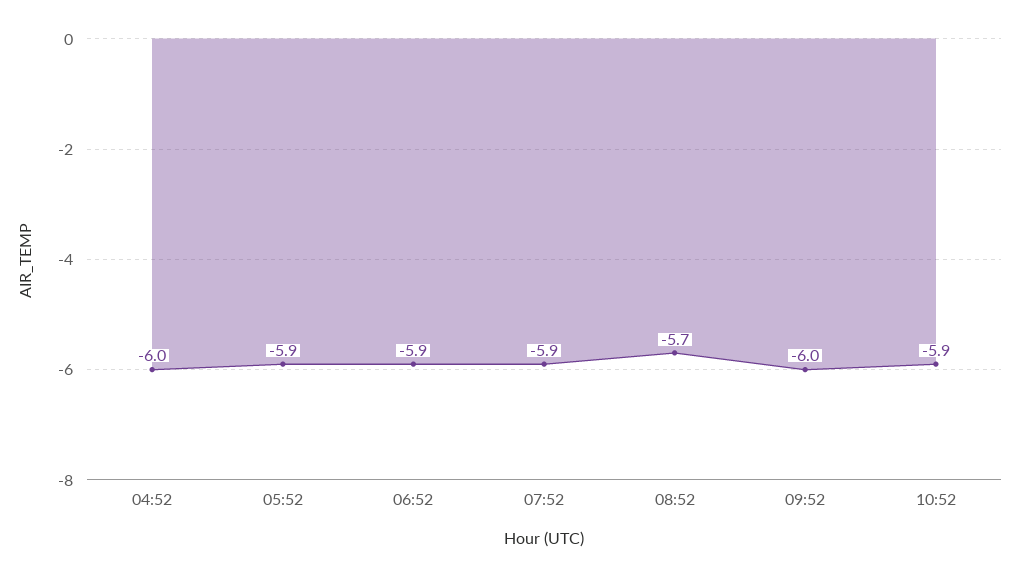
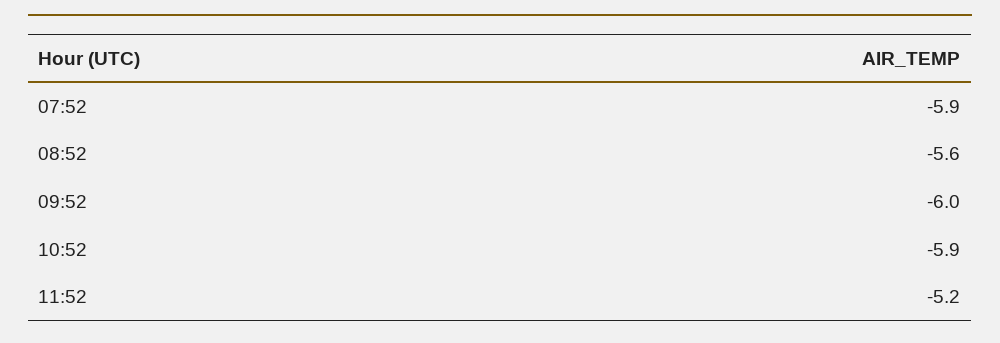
04:52: -6 -> none
05:52: -5.9 -> none
06:52: -5.9 -> none
08:52: -5.7 -> -5.6
11:52: none -> -5.2

